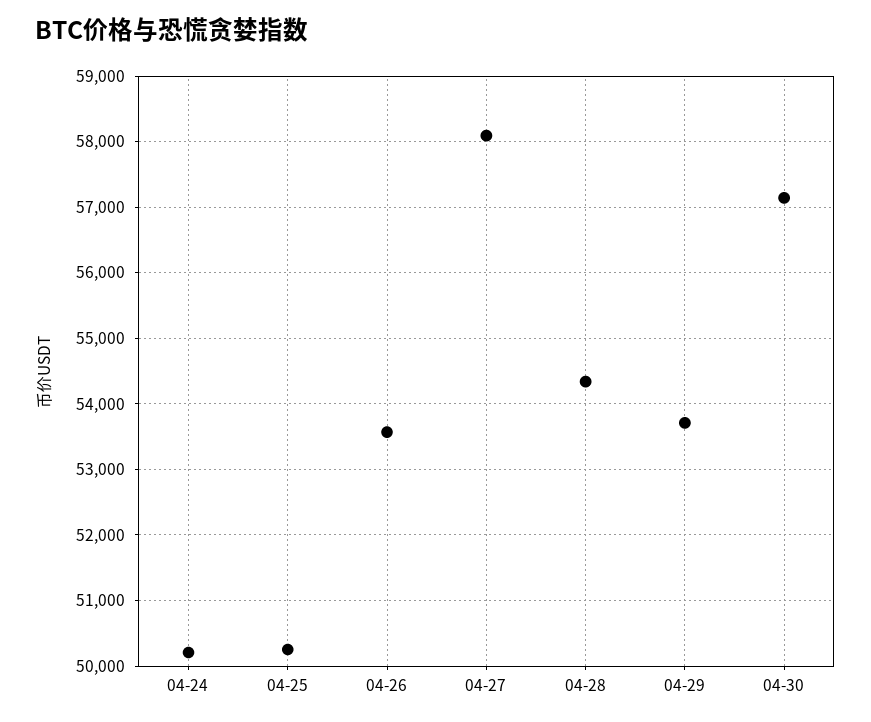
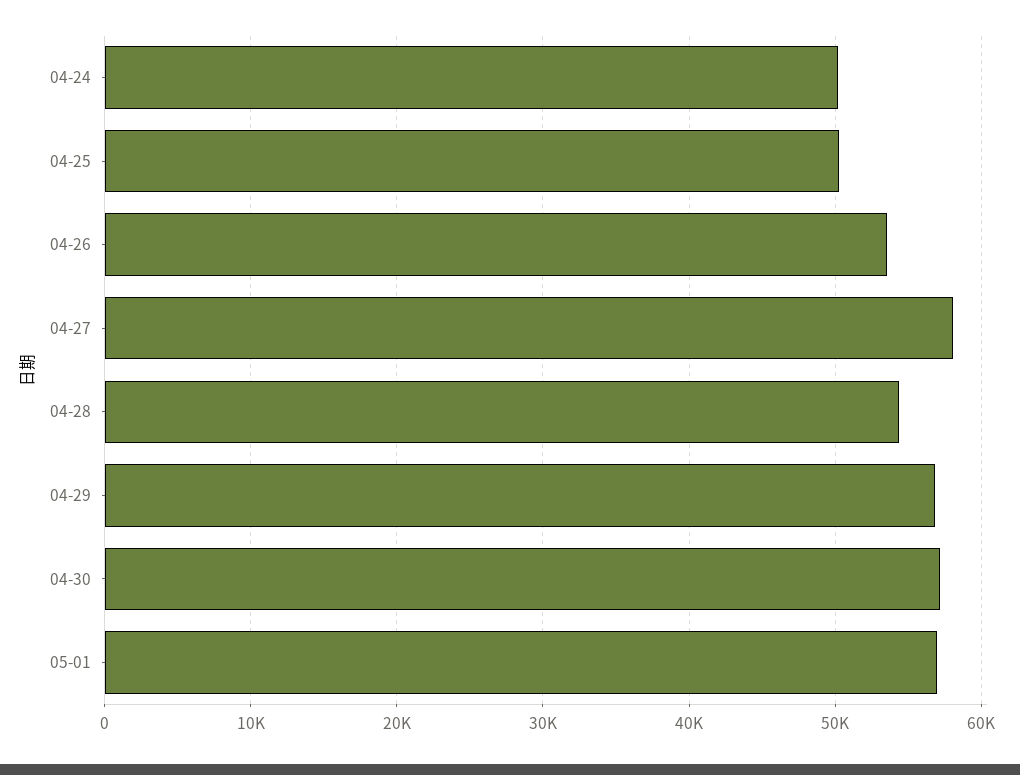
04-29: 53700 -> 57000
05-01: none -> 57000

